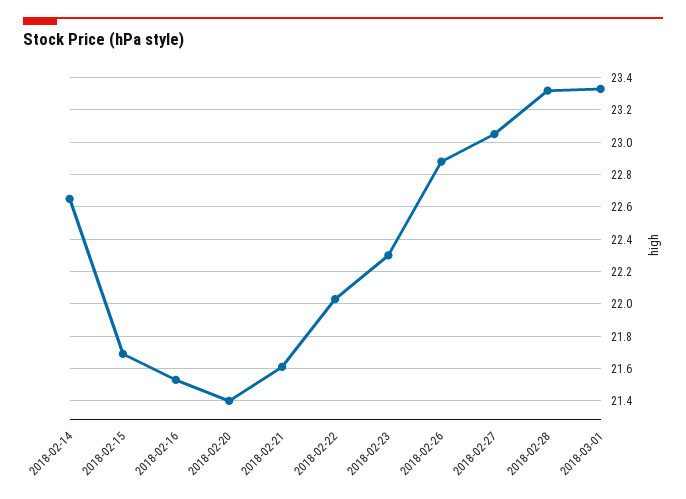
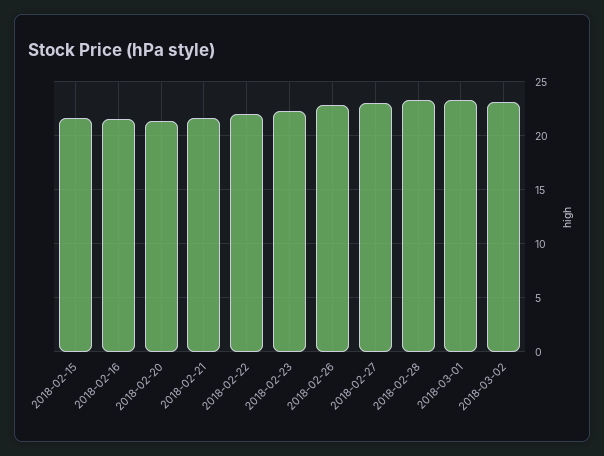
2018-02-14: 22.65 -> none
2018-03-02: none -> 23

